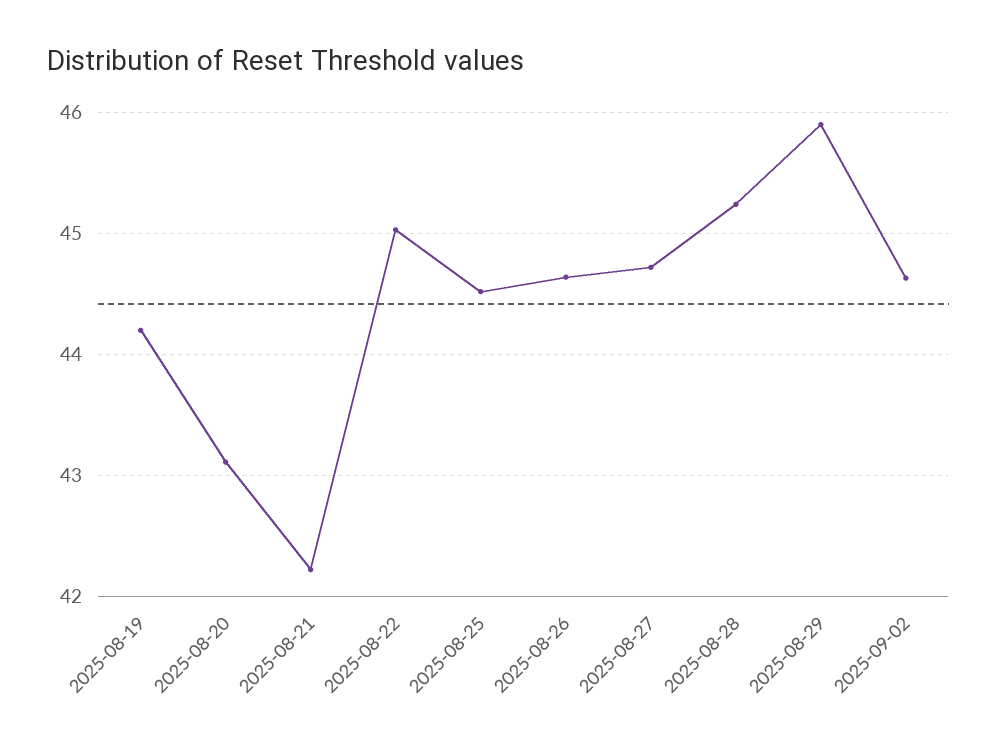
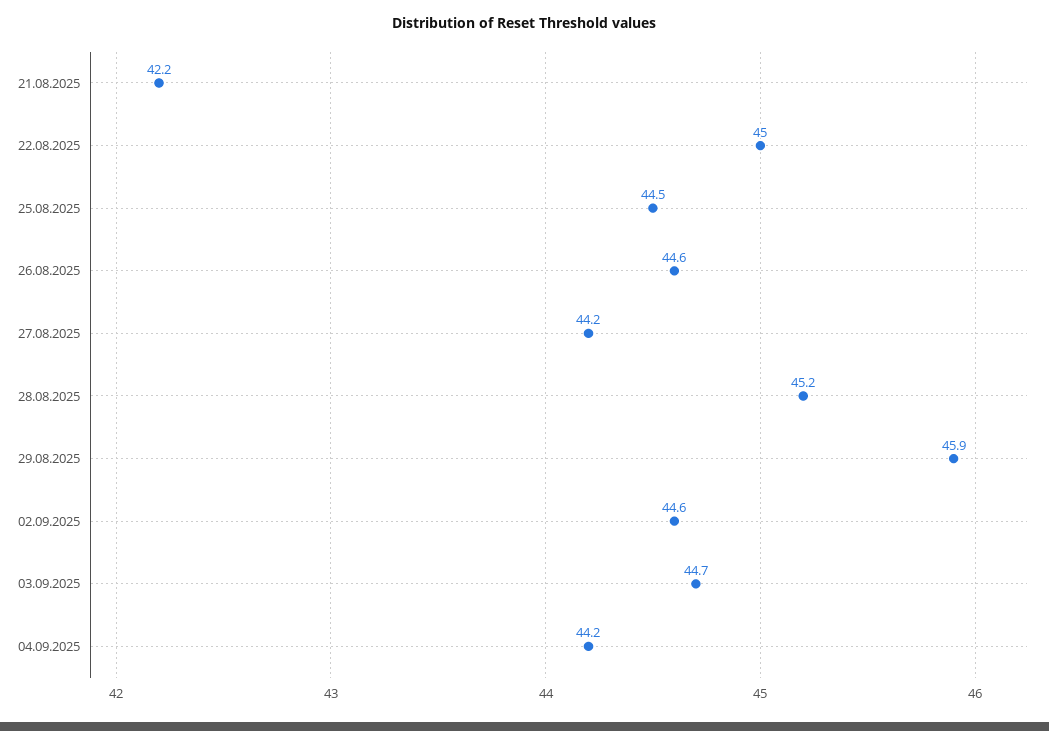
2025-08-19: 44.2 -> none
2025-08-20: 43.1 -> none
2025-08-27: 44.7 -> 44.2
03.09.2025: none -> 44.7
04.09.2025: none -> 44.2

